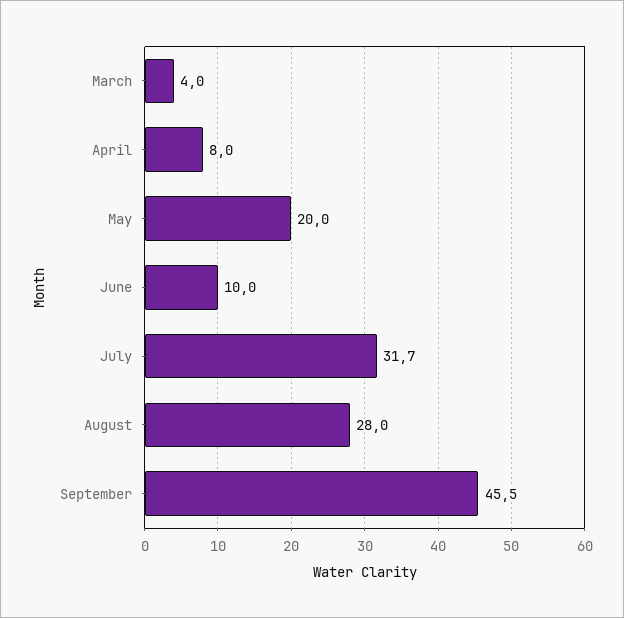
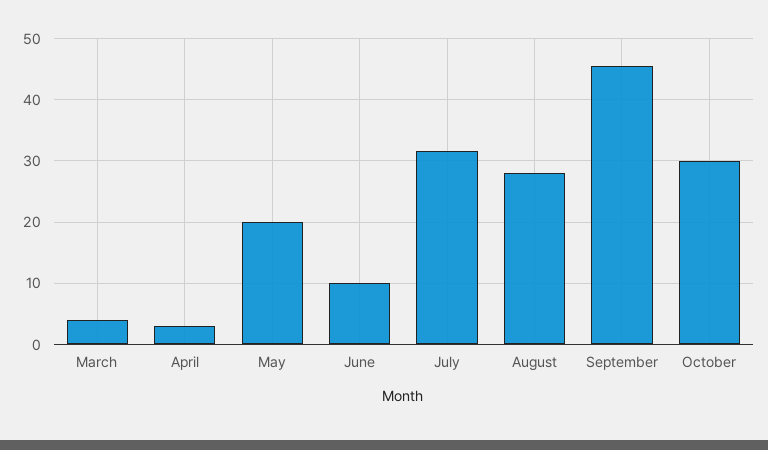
April: 8 -> 3
October: none -> 30

